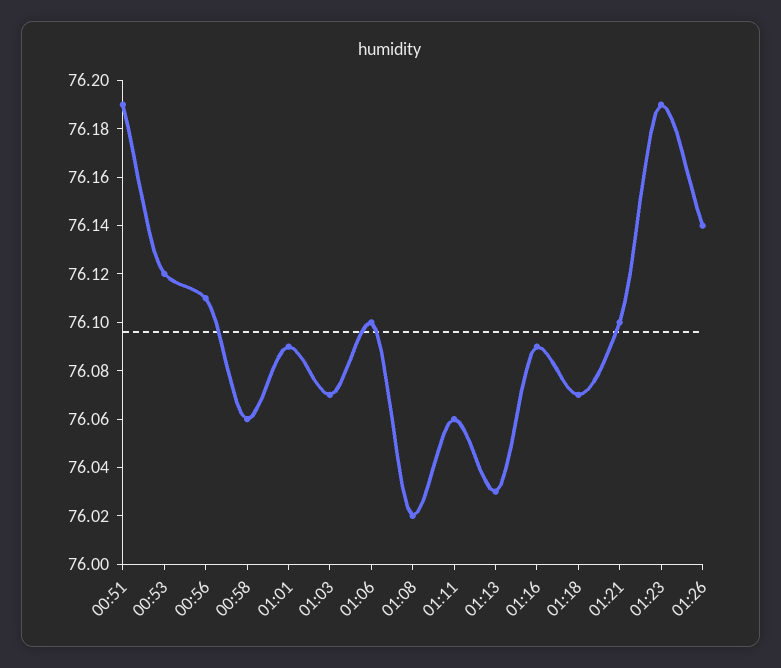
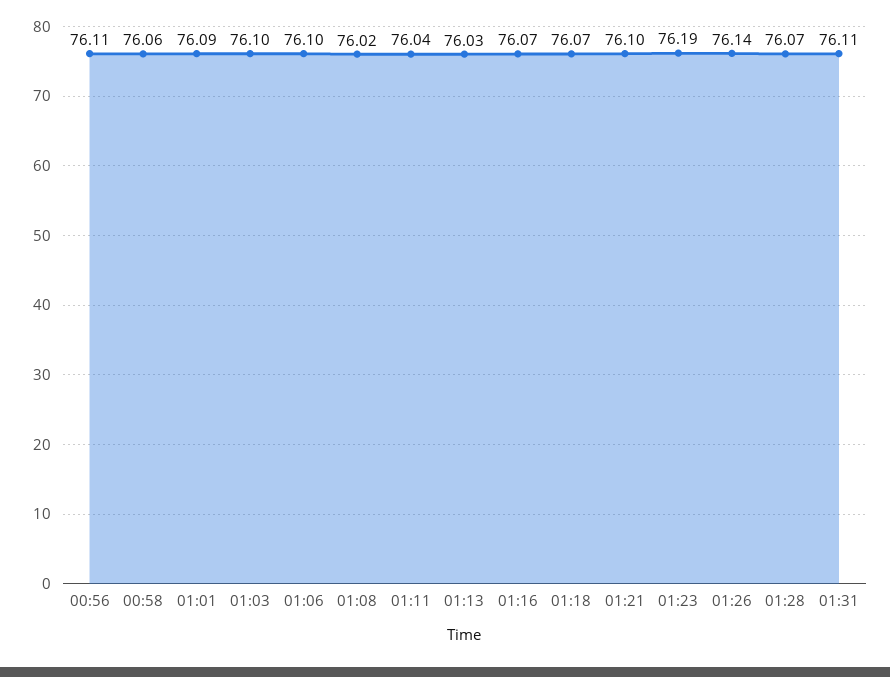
00:51: 76.19 -> none
00:53: 76.12 -> none
01:03: 76.07 -> 76.1
01:11: 76.06 -> 76.04
01:16: 76.09 -> 76.07
01:28: none -> 76.07
01:31: none -> 76.11

